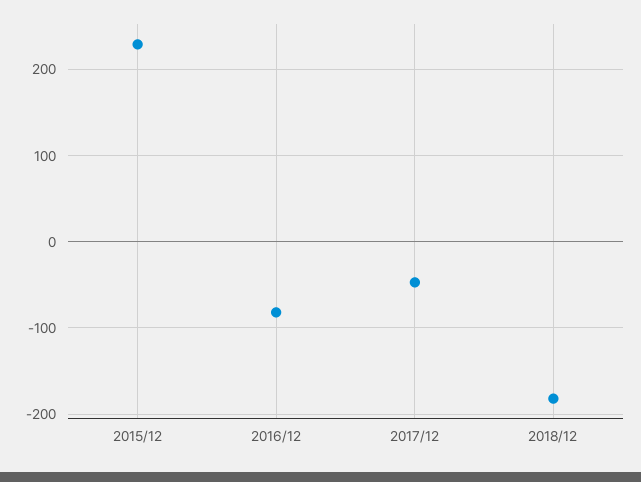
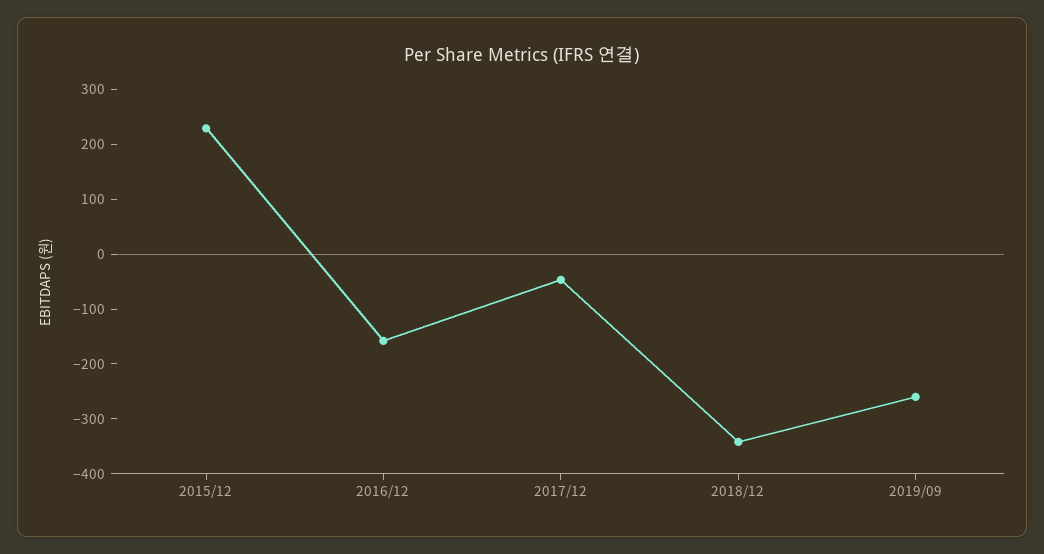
2016/12: -80 -> -160
2018/12: -180 -> -340
2019/09: none -> -260

